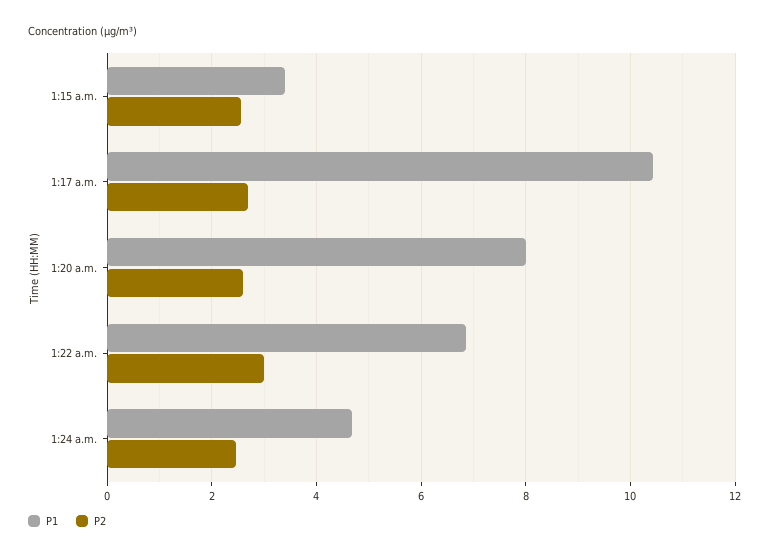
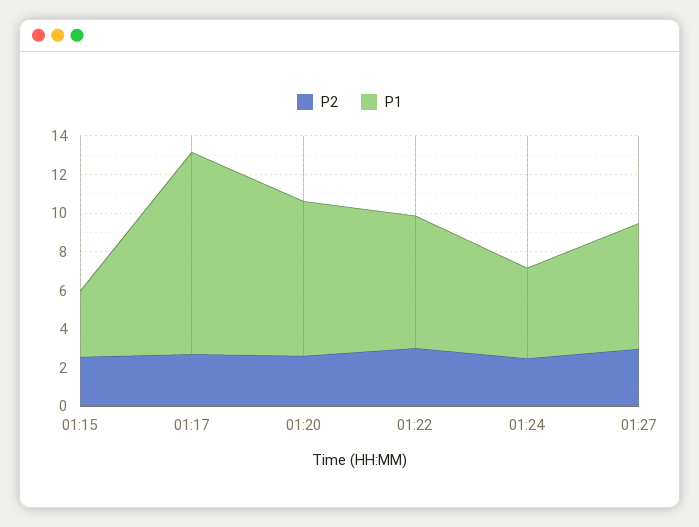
P2, 01:27: none -> 3
P1, 01:27: none -> 6.5

